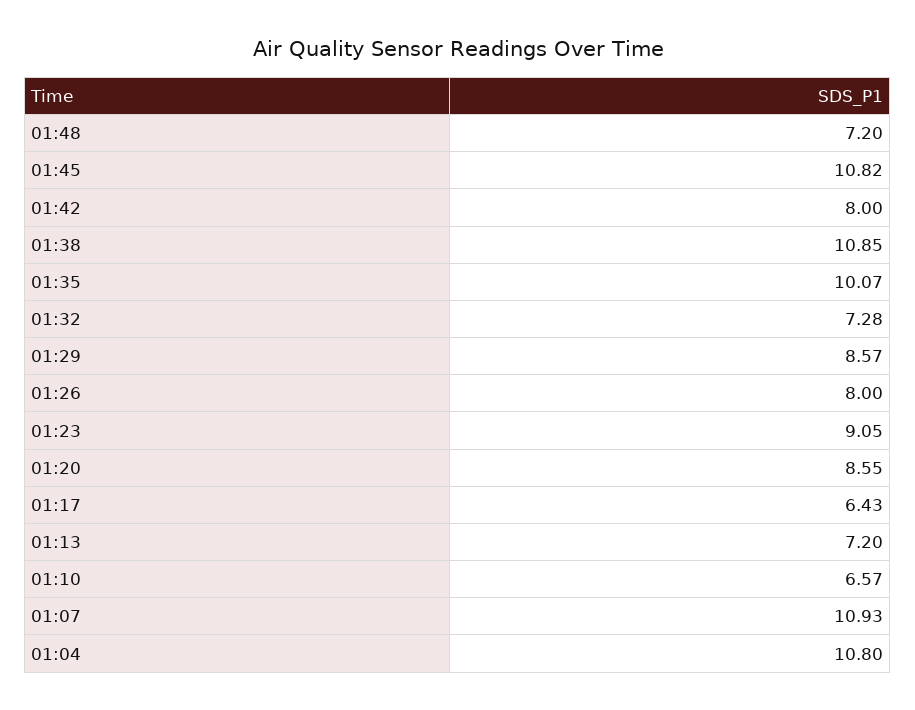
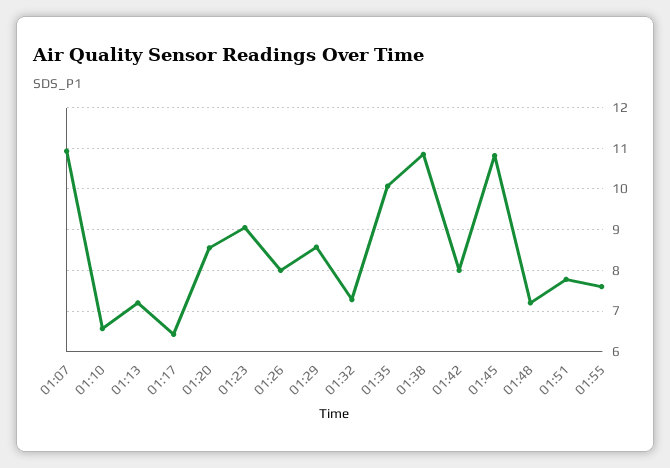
01:04: 10.8 -> none
01:51: none -> 7.8
01:55: none -> 7.6

